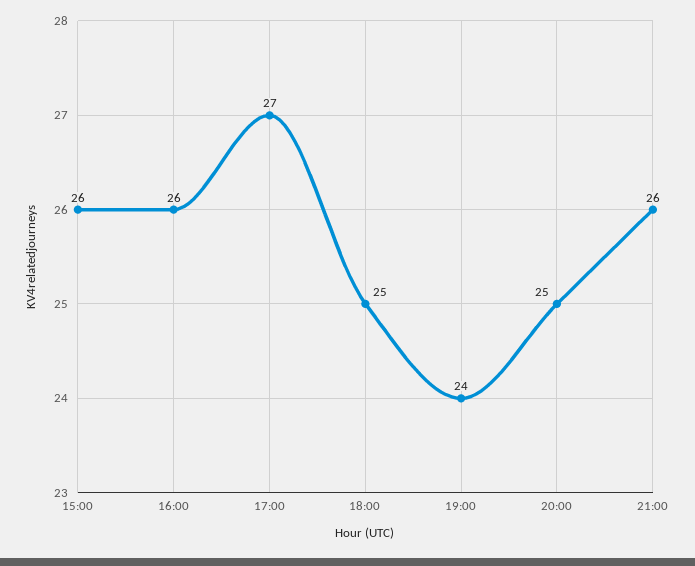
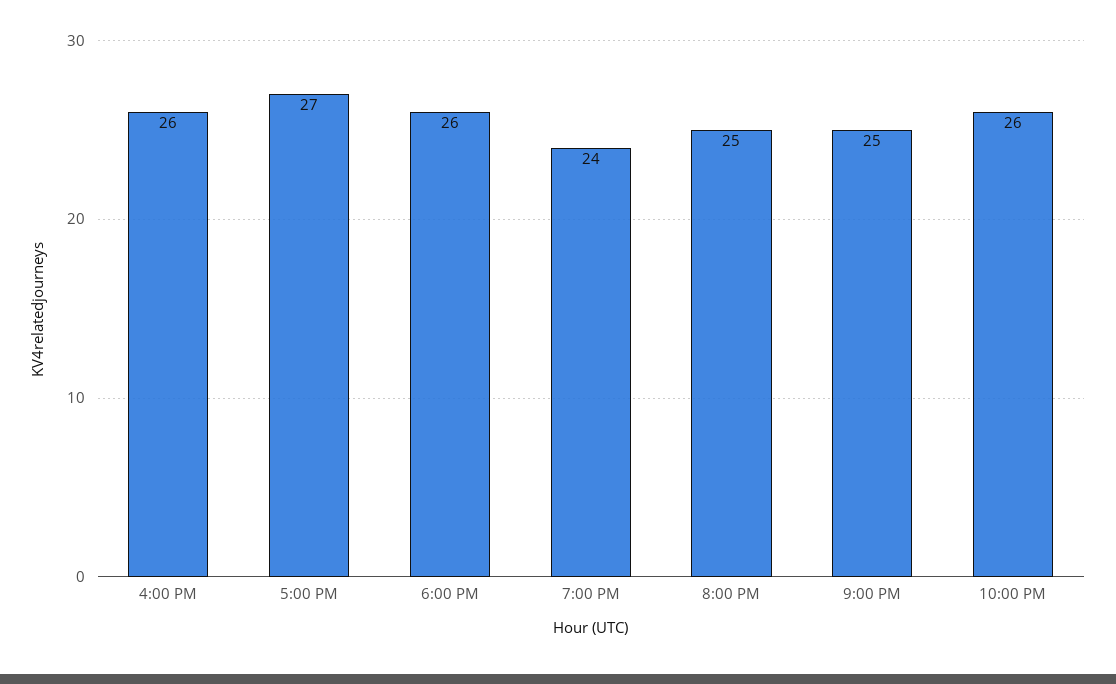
15:00: 26 -> none
18:00: 25 -> 26
21:00: 26 -> 25
10:00 PM: none -> 26

